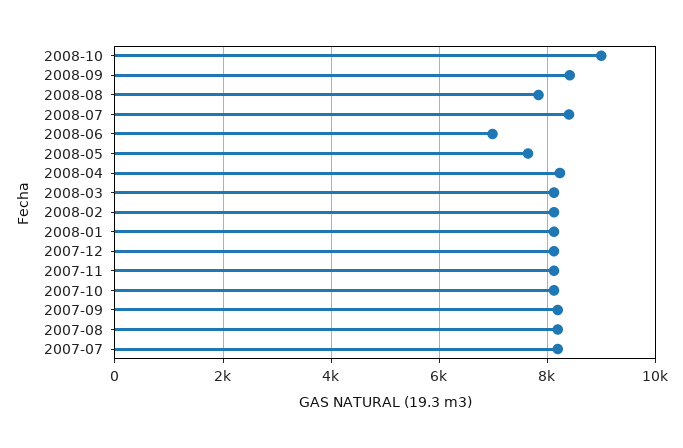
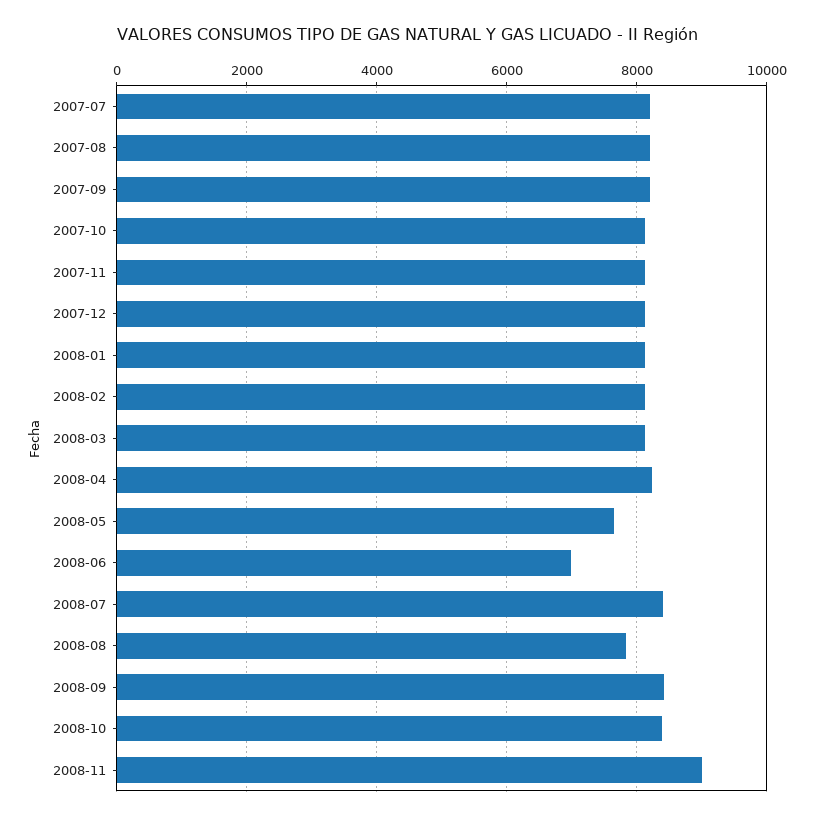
2008-10: 9000 -> 8400
2008-11: none -> 9000

